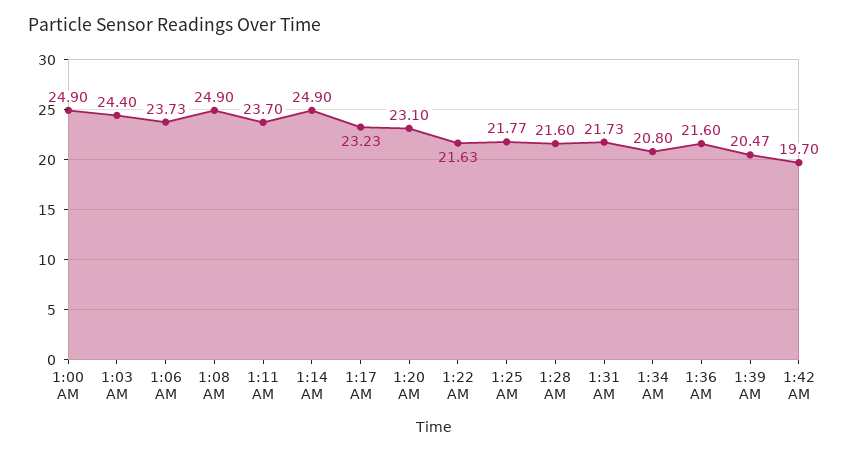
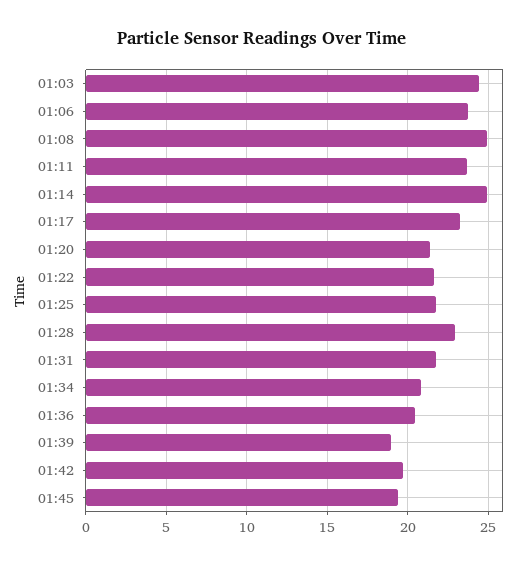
1:00 AM: 24.9 -> none
1:20 AM: 23.1 -> 21.5
1:28 AM: 21.6 -> 23
1:36 AM: 21.6 -> 20.5
1:39 AM: 20.47 -> 19
01:45: none -> 19.5

